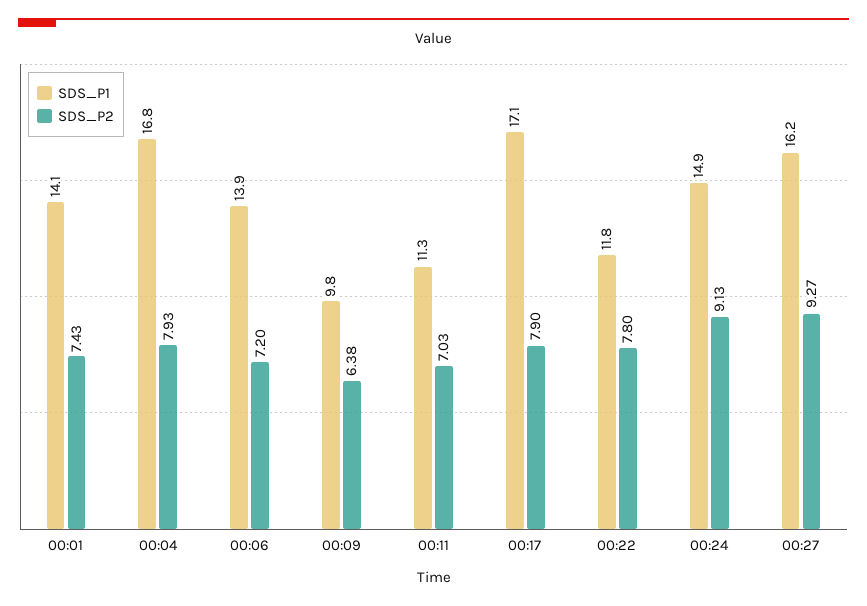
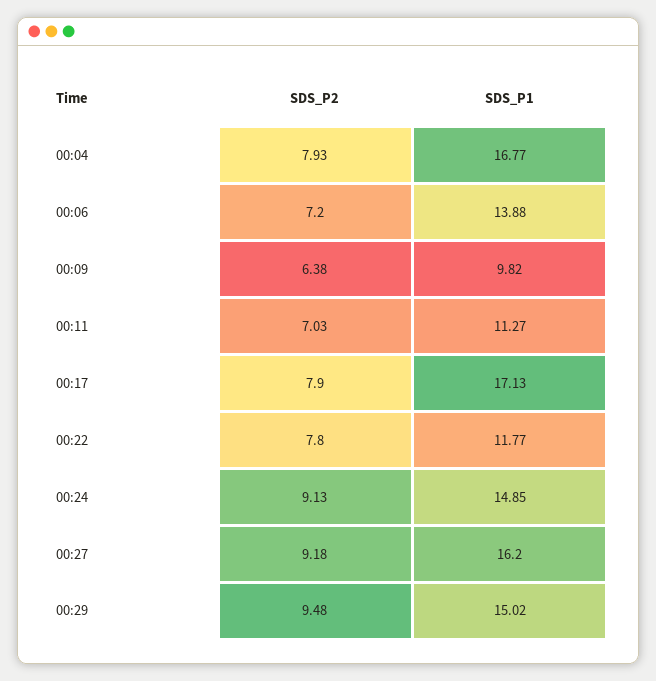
SDS_P1, 00:01: 14.1 -> none
SDS_P2, 00:01: 7.43 -> none
SDS_P2, 00:27: 9.27 -> 9.18
SDS_P2, 00:29: none -> 9.48
SDS_P1, 00:29: none -> 15.02

